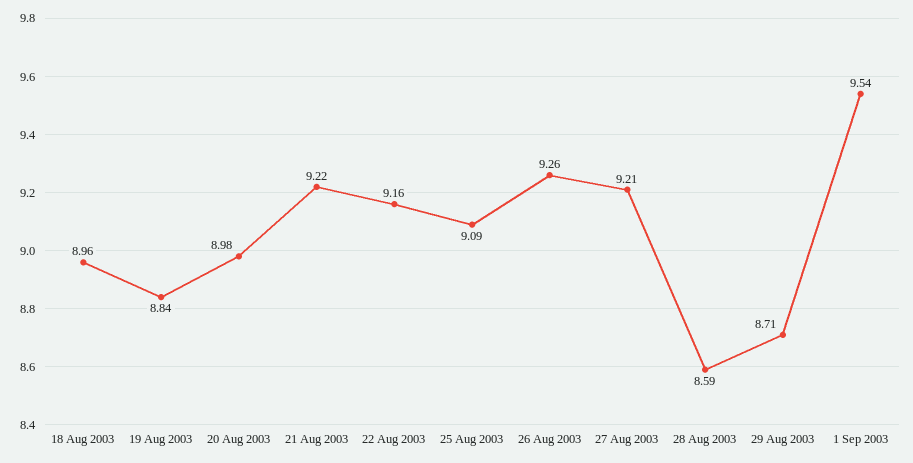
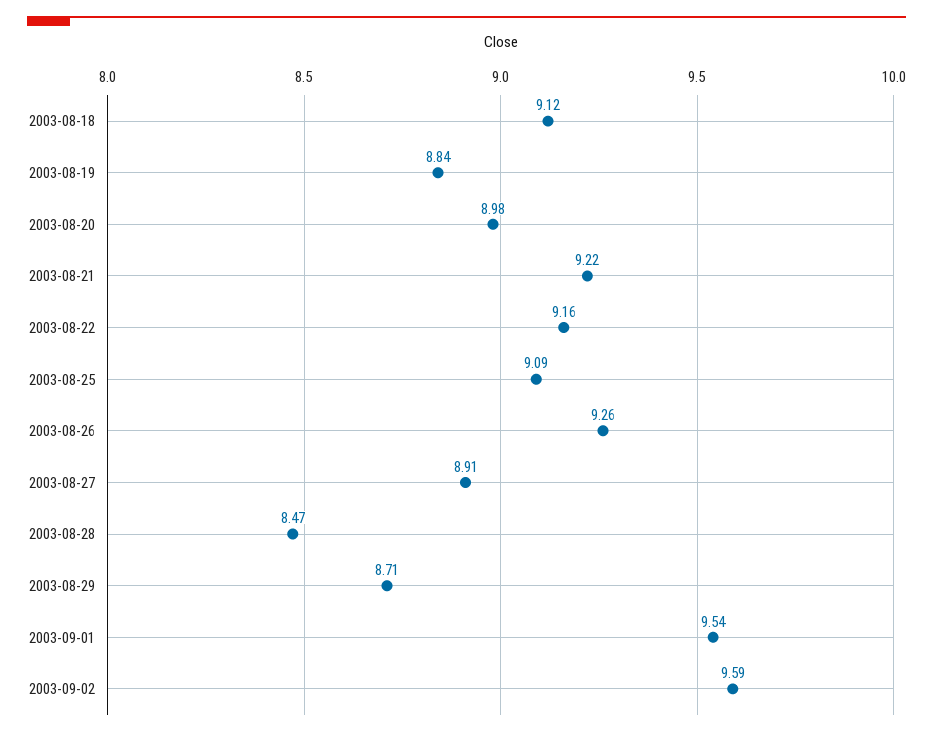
18 Aug 2003: 8.96 -> 9.12
27 Aug 2003: 9.21 -> 8.91
28 Aug 2003: 8.59 -> 8.47
2003-09-02: none -> 9.59

